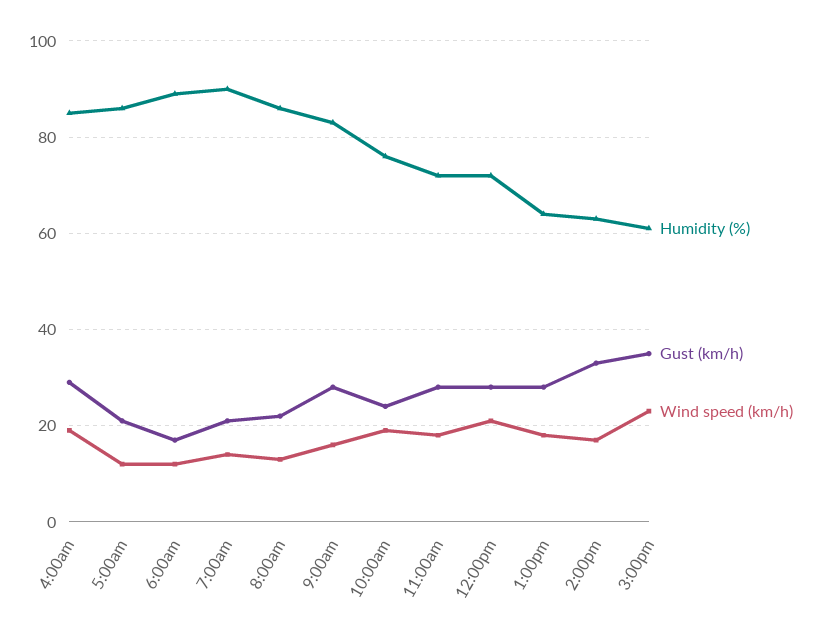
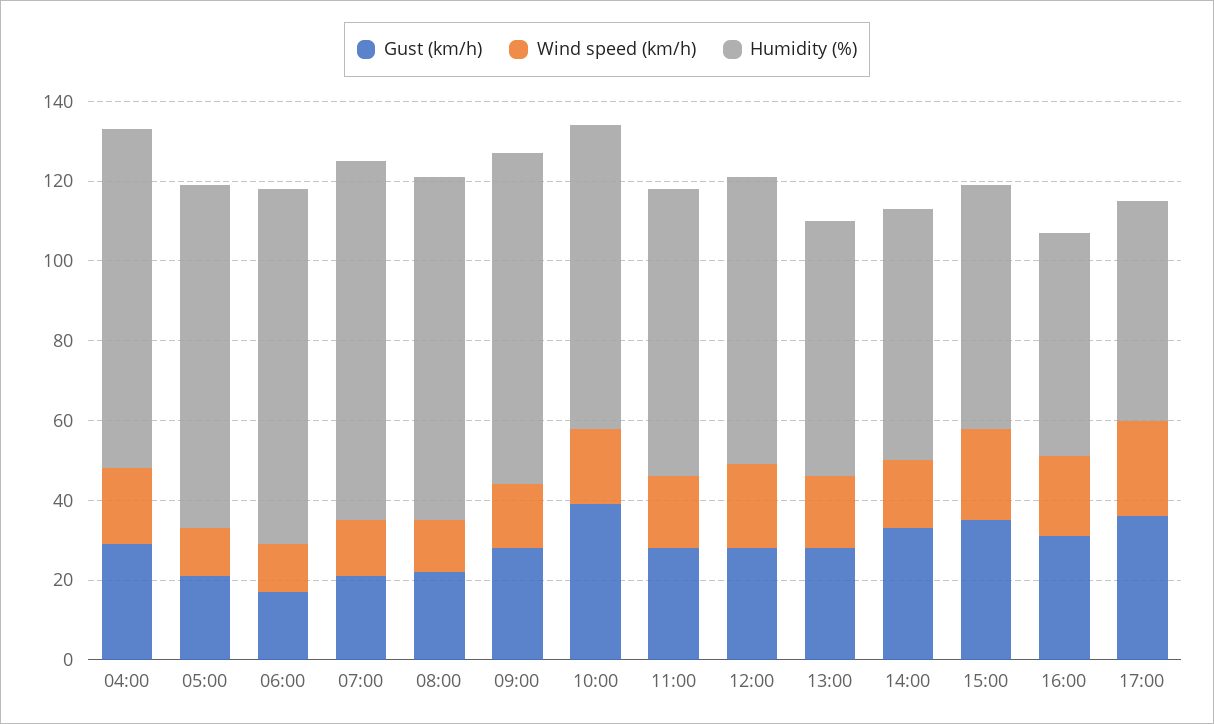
Gust (km/h), 10:00am: 25 -> 40
Gust (km/h), 16:00: none -> 30
Wind speed (km/h), 16:00: none -> 20
Humidity (%), 16:00: none -> 55
Gust (km/h), 17:00: none -> 35
Wind speed (km/h), 17:00: none -> 25
Humidity (%), 17:00: none -> 55

